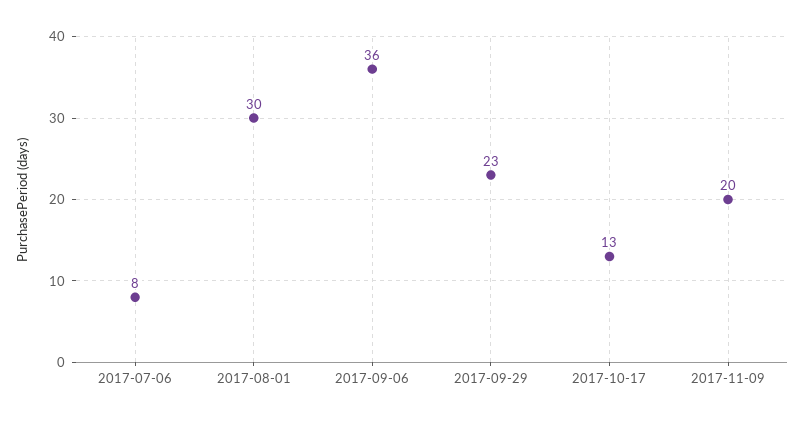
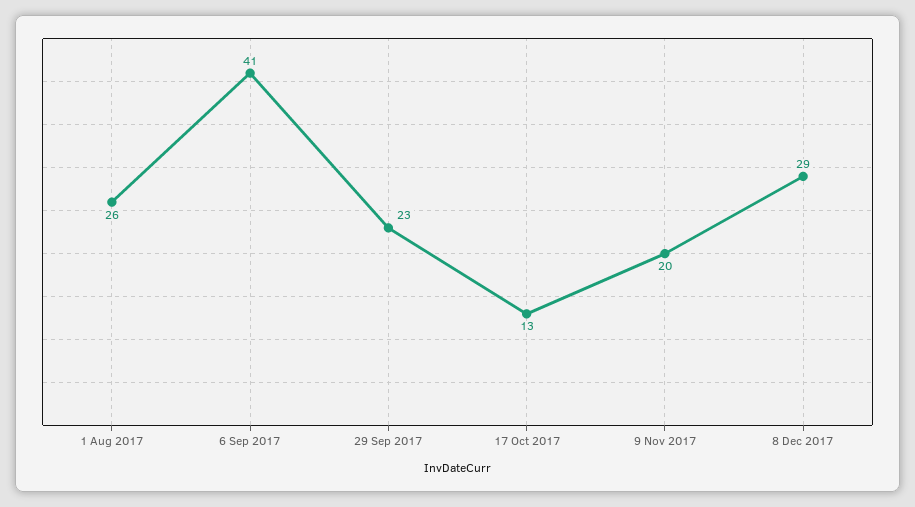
2017-07-06: 8 -> none
2017-08-01: 30 -> 26
2017-09-06: 36 -> 41
8 Dec 2017: none -> 29

